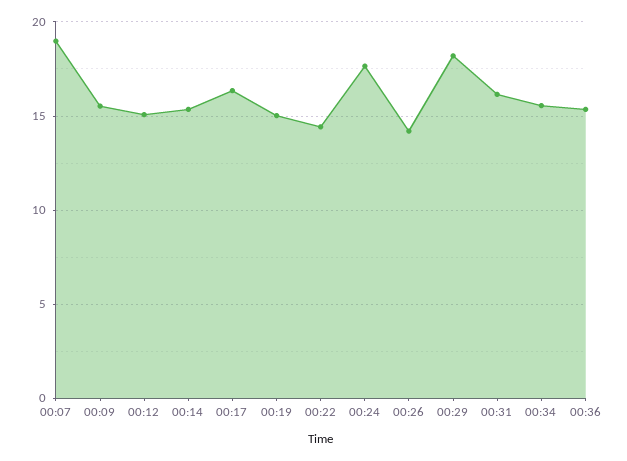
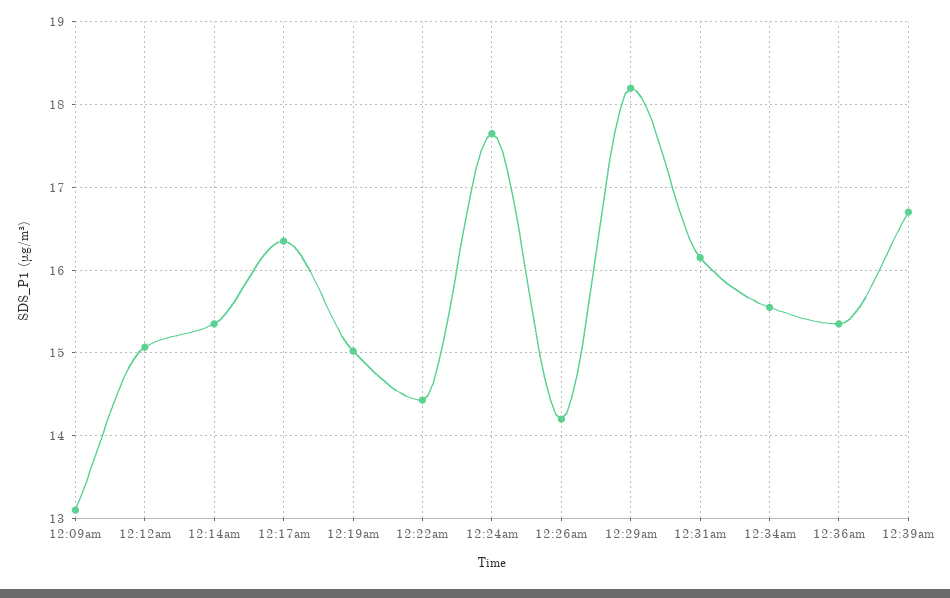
00:07: 19 -> none
00:09: 15.5 -> 13.1
12:39am: none -> 16.7

